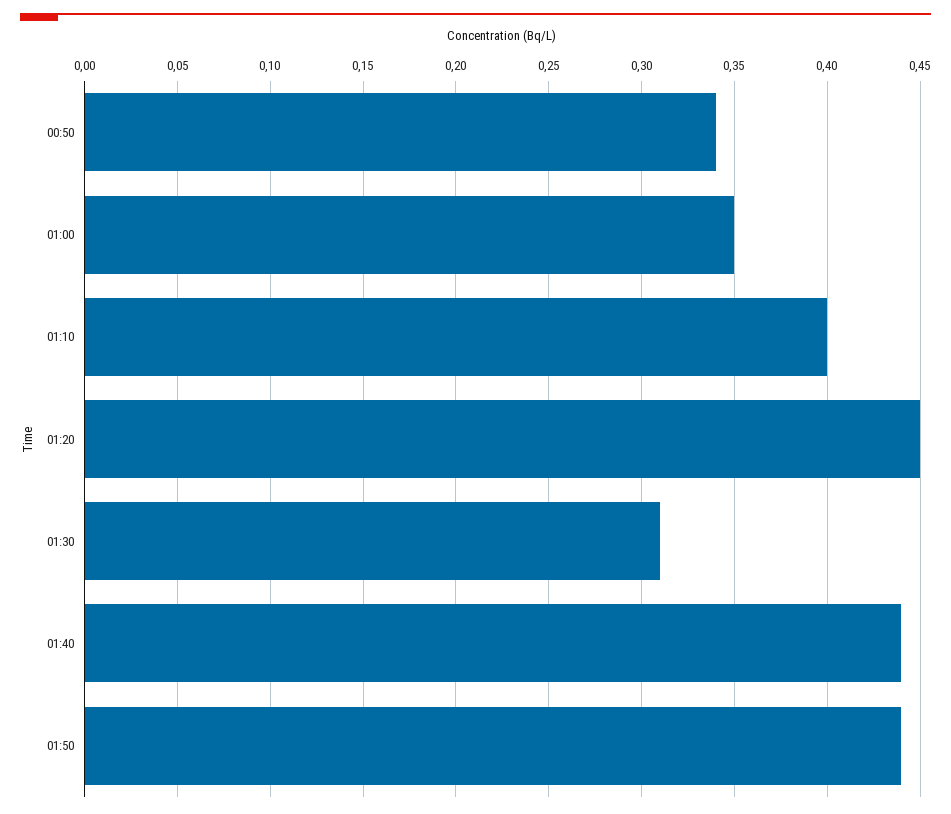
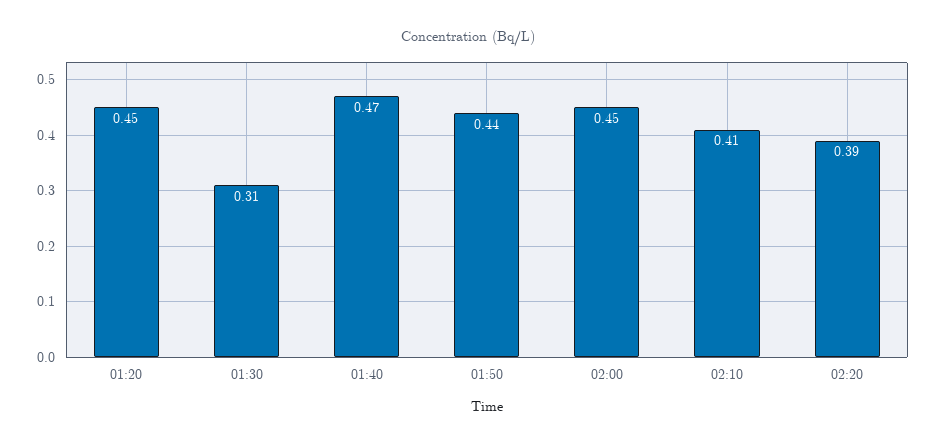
00:50: 0.34 -> none
01:00: 0.35 -> none
01:10: 0.4 -> none
01:40: 0.44 -> 0.47
02:00: none -> 0.45
02:10: none -> 0.41
02:20: none -> 0.39

